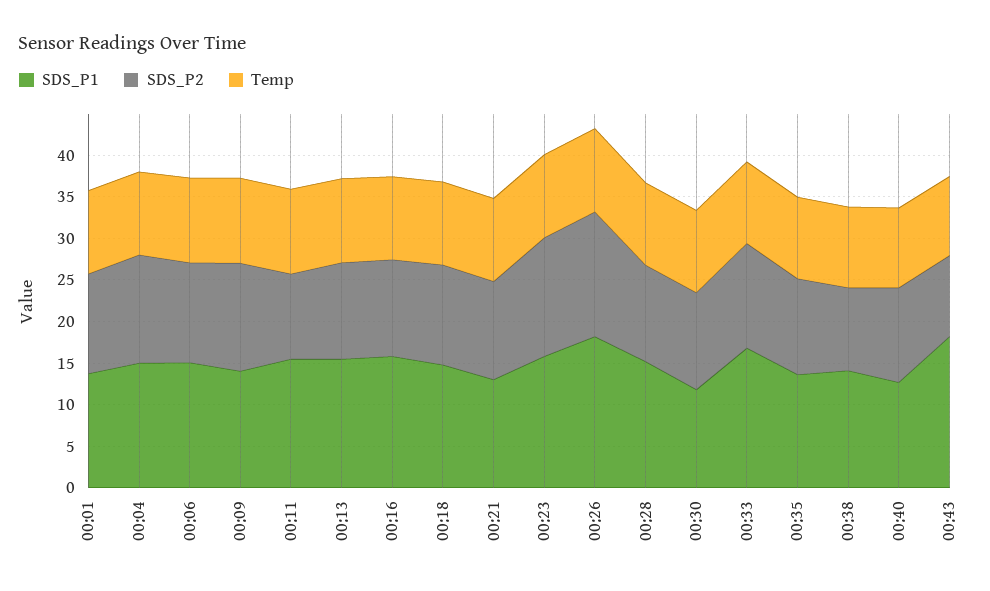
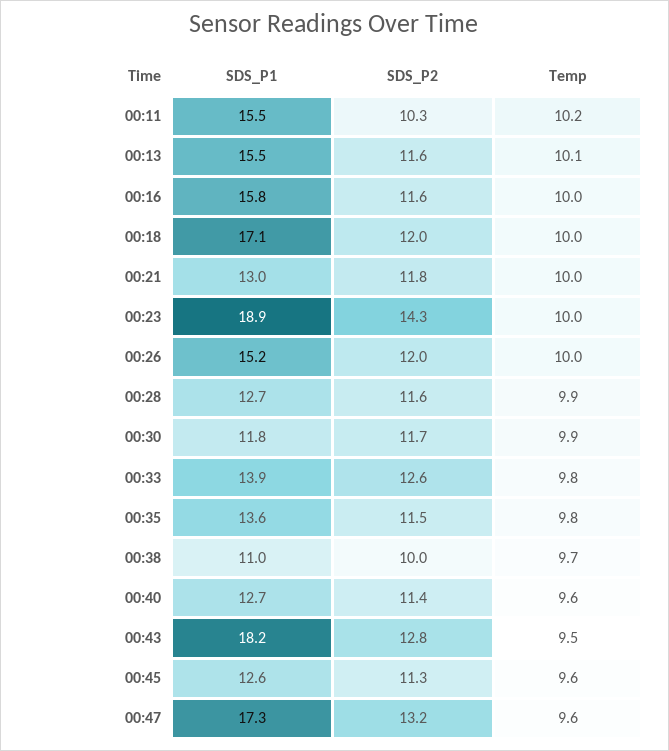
SDS_P1, 00:01: 14 -> none
SDS_P2, 00:01: 12 -> none
Temp, 00:01: 10 -> none
SDS_P1, 00:04: 15 -> none
SDS_P2, 00:04: 13 -> none
Temp, 00:04: 10 -> none
SDS_P1, 00:06: 15 -> none
SDS_P2, 00:06: 12 -> none
Temp, 00:06: 10 -> none
SDS_P1, 00:09: 14 -> none
SDS_P2, 00:09: 13 -> none
Temp, 00:09: 10 -> none
SDS_P1, 00:18: 15 -> 17.1
SDS_P1, 00:23: 16 -> 18.9
SDS_P1, 00:26: 18 -> 15.2
SDS_P2, 00:26: 15 -> 12
SDS_P1, 00:28: 15 -> 12.7
SDS_P1, 00:33: 17 -> 13.9
SDS_P1, 00:38: 14 -> 11
SDS_P2, 00:43: 10 -> 12.8
SDS_P1, 00:45: none -> 12.6
SDS_P2, 00:45: none -> 11.3
Temp, 00:45: none -> 9.6
SDS_P1, 00:47: none -> 17.3
SDS_P2, 00:47: none -> 13.2
Temp, 00:47: none -> 9.6

